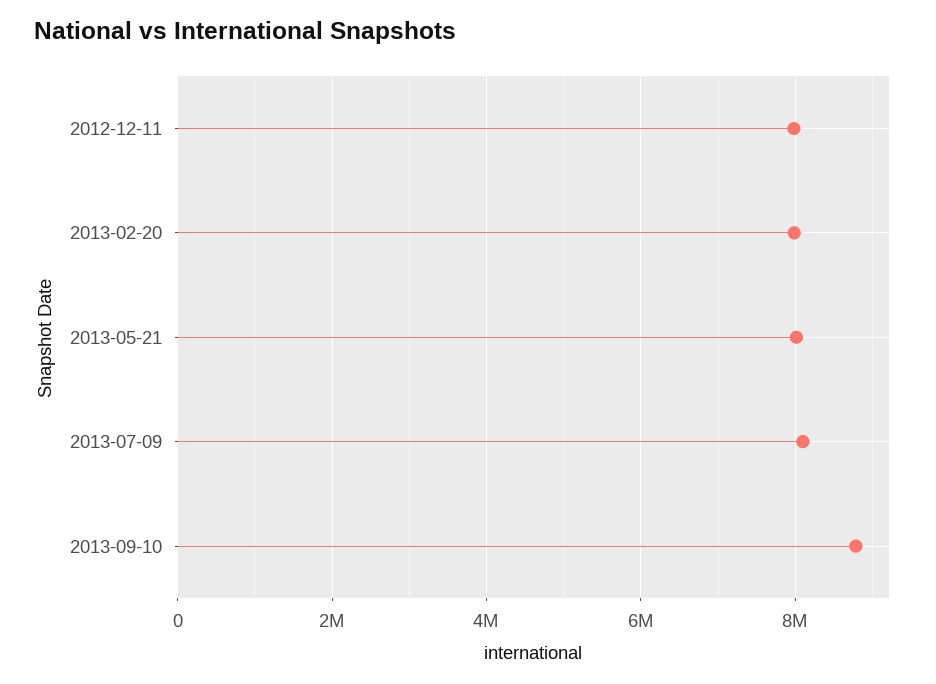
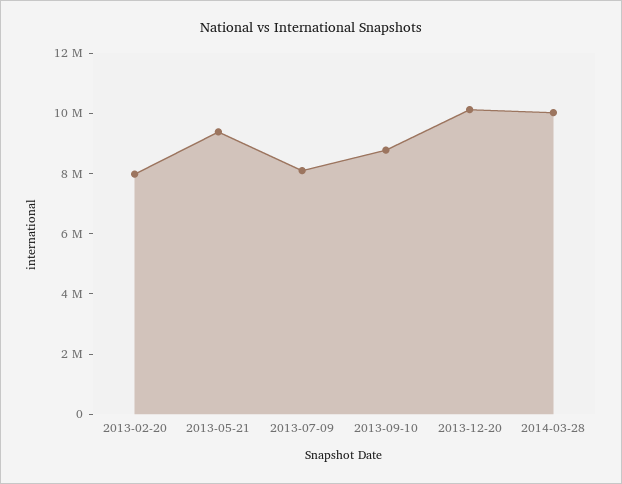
2012-12-11: 8000000 -> none
2013-05-21: 8000000 -> 9500000
2013-12-20: none -> 10000000
2014-03-28: none -> 10000000

